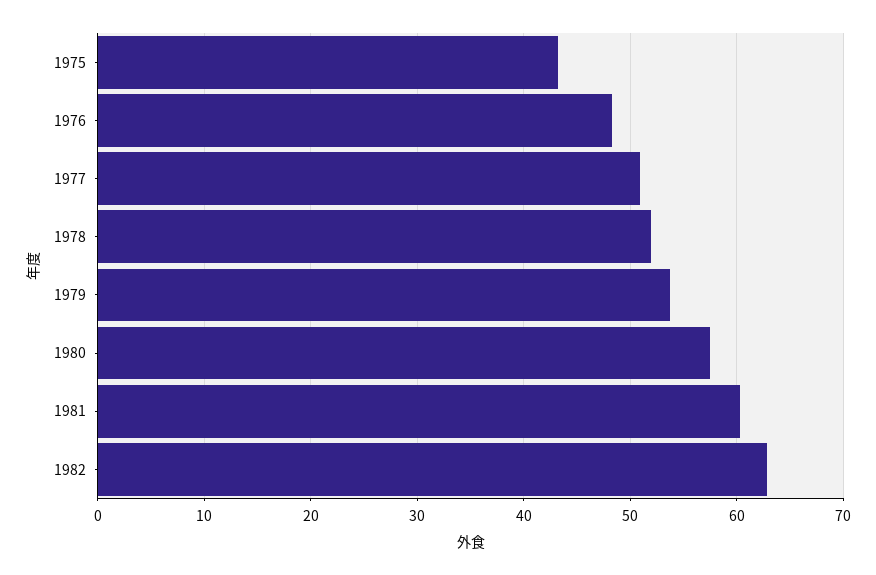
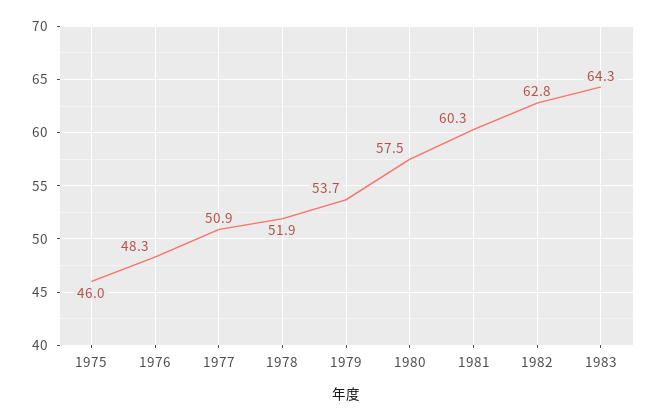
1975: 43 -> 46
1983: none -> 64.3

